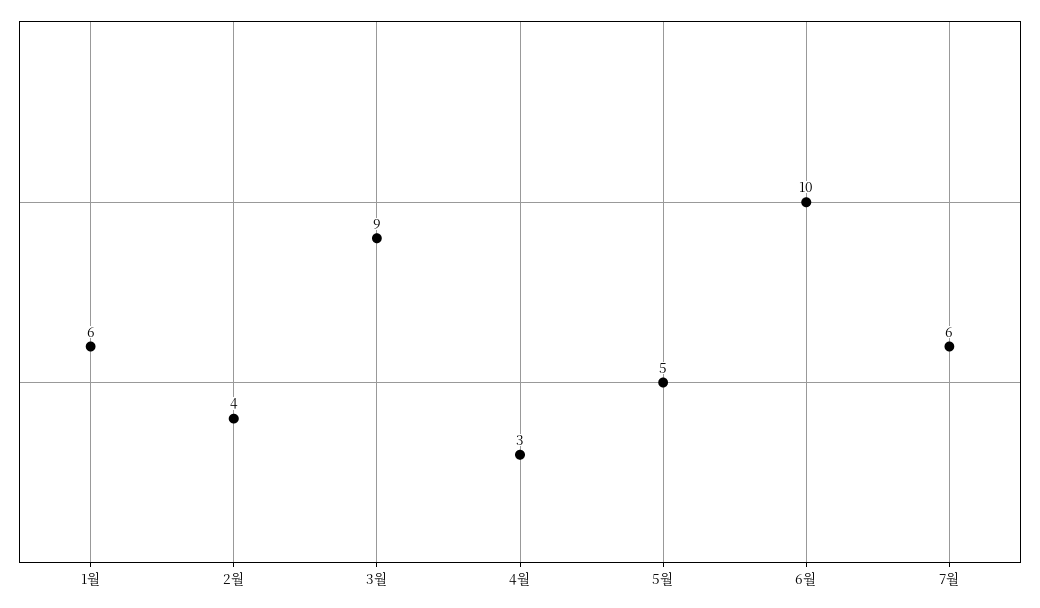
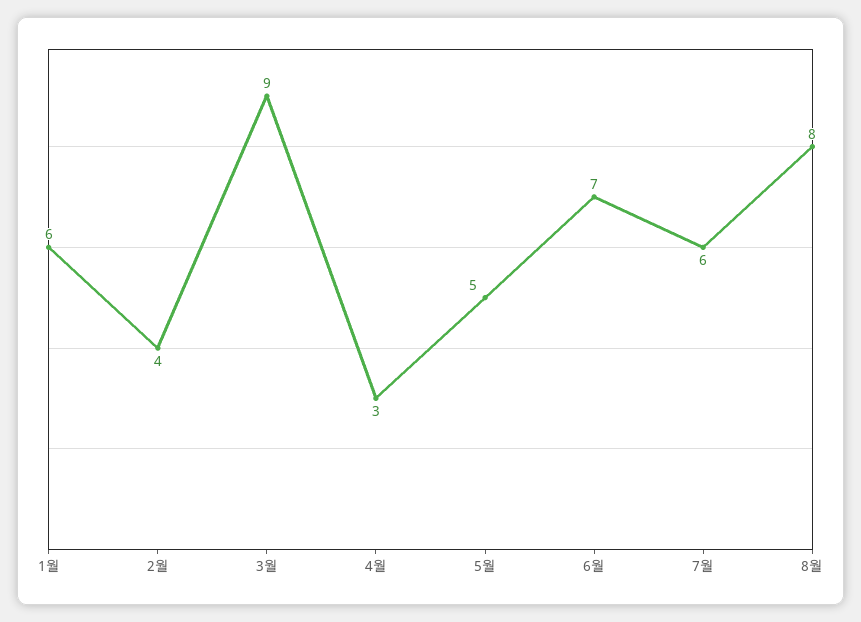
6월: 10 -> 7
8월: none -> 8

